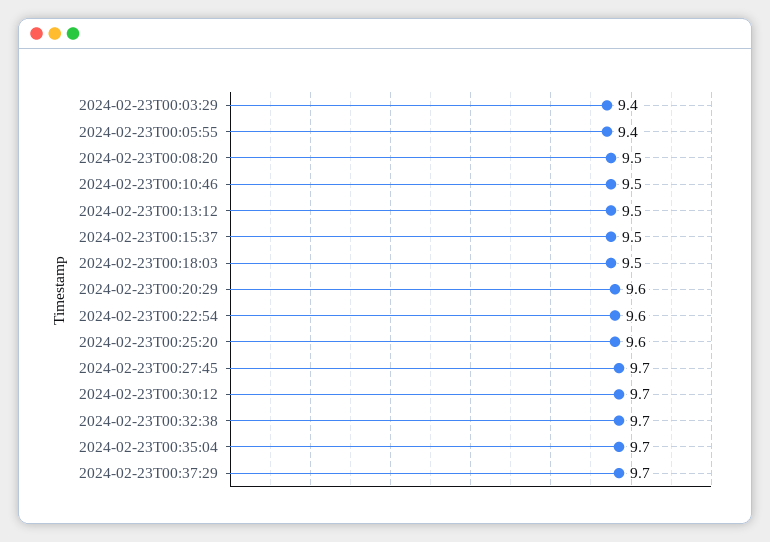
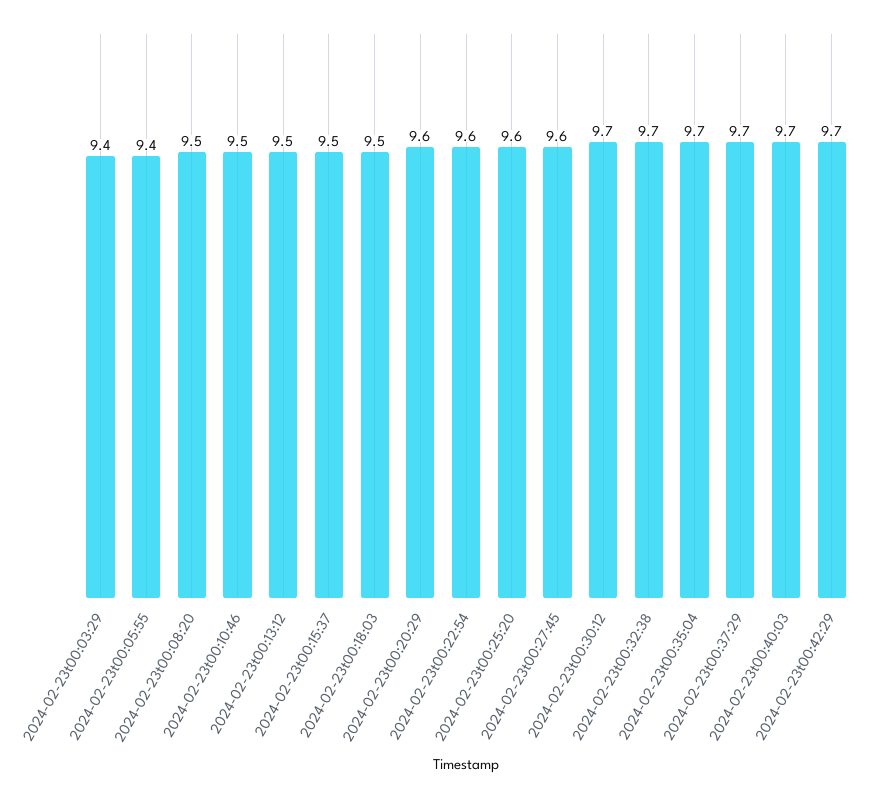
2024-02-23T00:27:45: 9.7 -> 9.6
2024-02-23t00:40:03: none -> 9.7
2024-02-23t00:42:29: none -> 9.7

